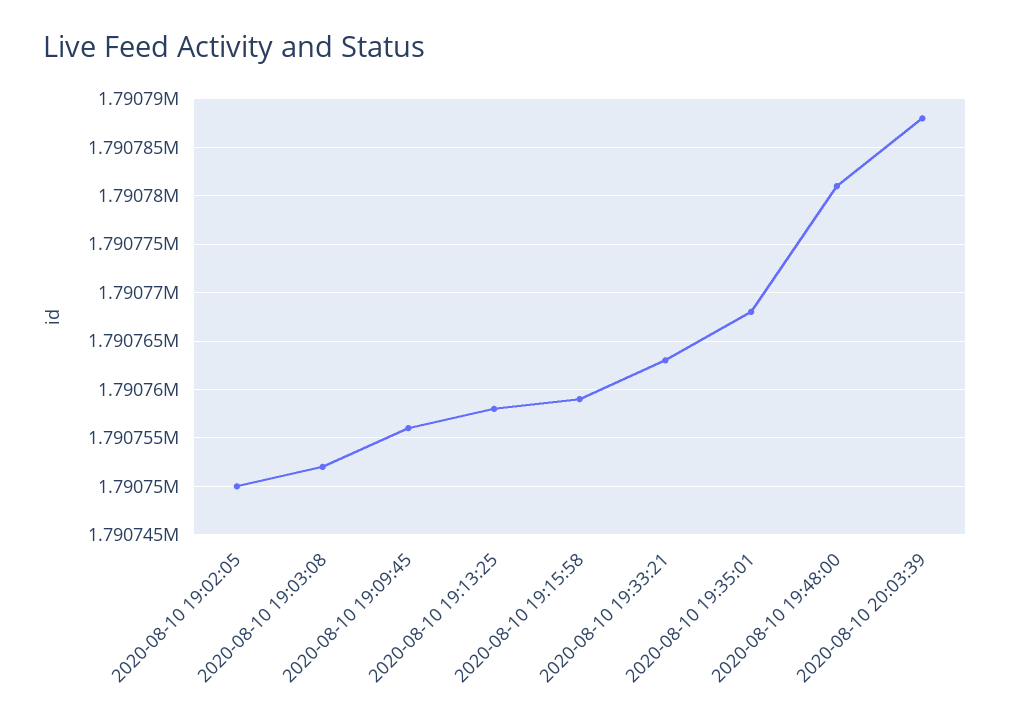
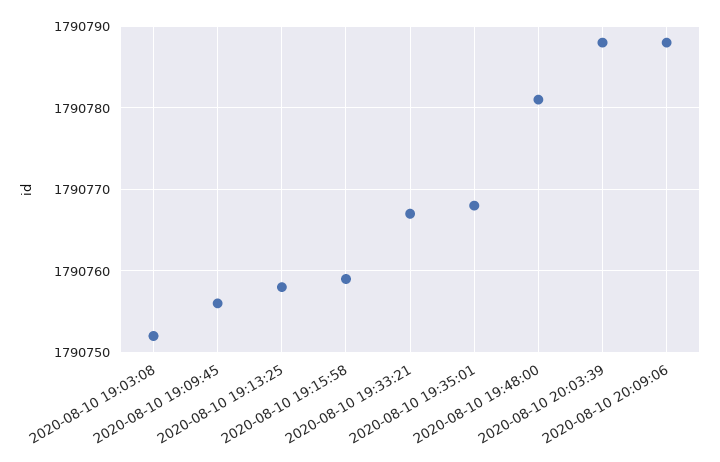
2020-08-10 19:02:05: 1790750 -> none
2020-08-10 19:33:21: 1790763 -> 1790767
2020-08-10 20:09:06: none -> 1790788

